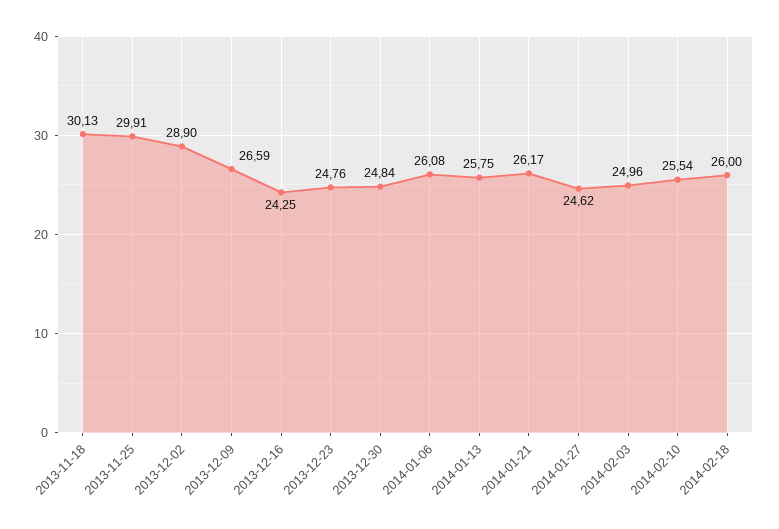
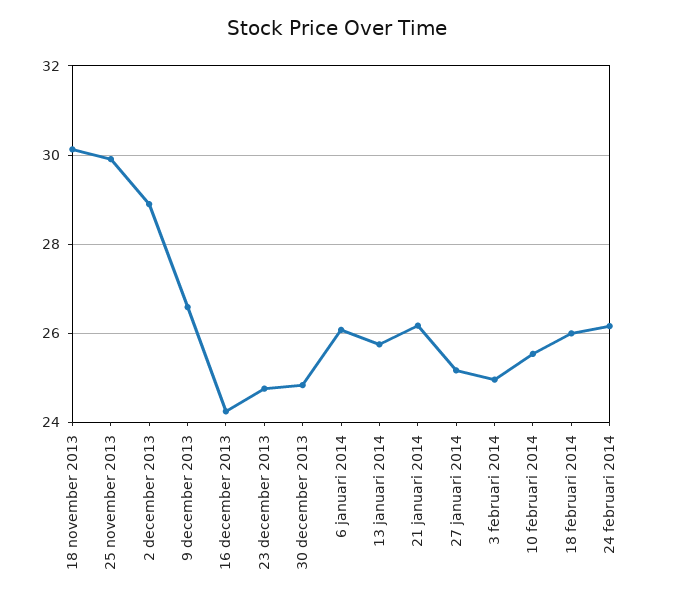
2014-01-27: 24.62 -> 25.2
24 februari 2014: none -> 26.2

